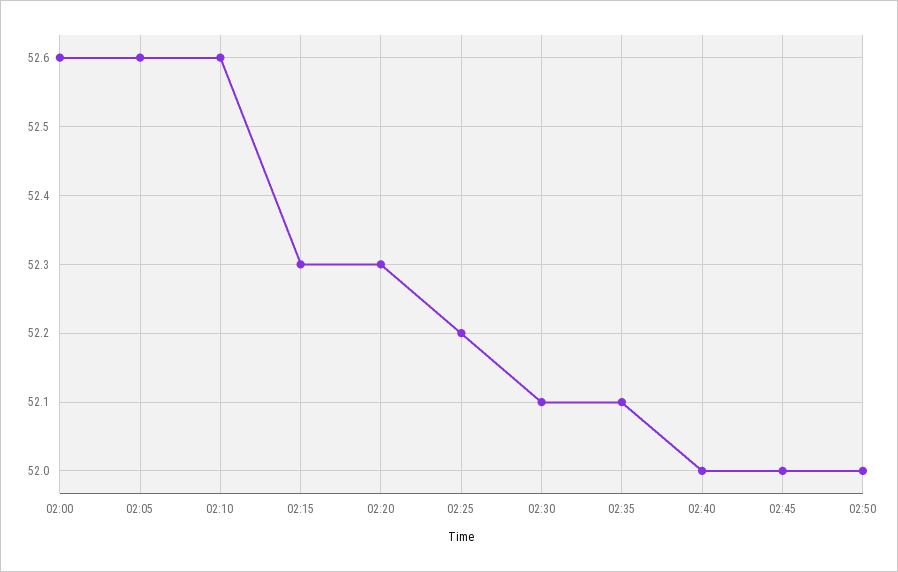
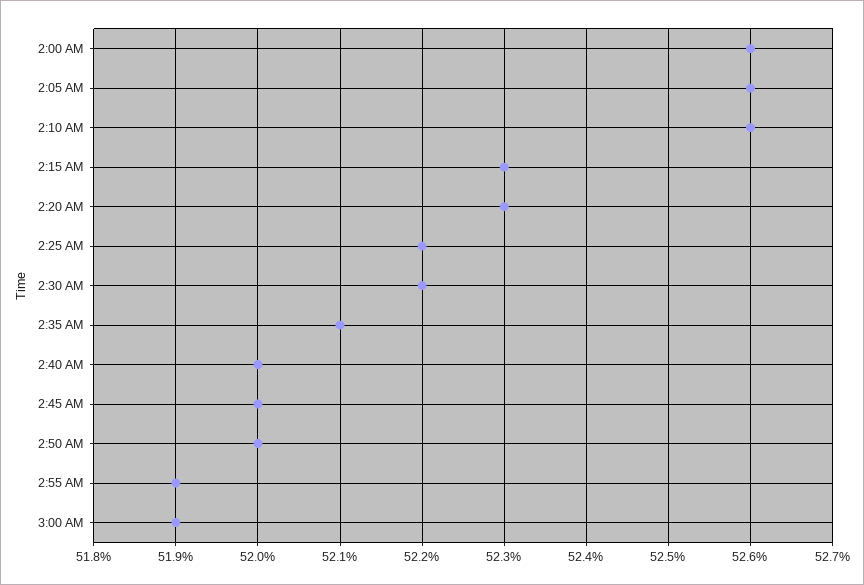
02:30: 52.1 -> 52.2
2:55 AM: none -> 51.9
3:00 AM: none -> 51.9

